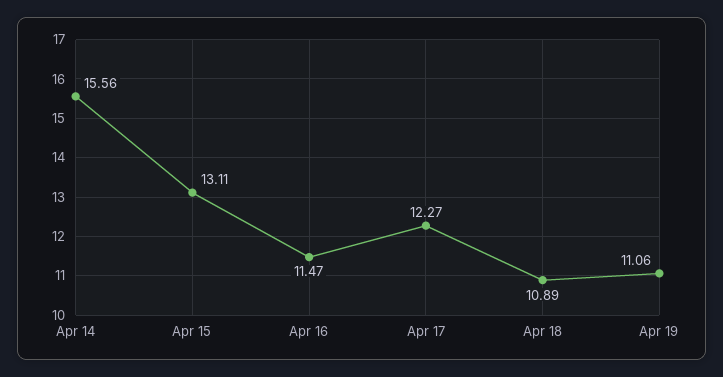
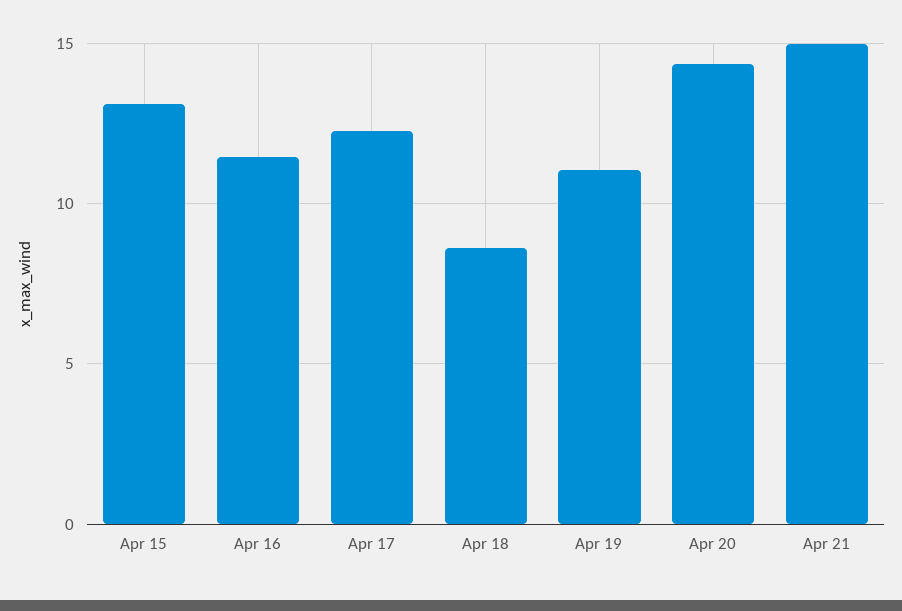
Apr 14: 15.56 -> none
Apr 18: 10.89 -> 8.5
Apr 20: none -> 14.5
Apr 21: none -> 15

